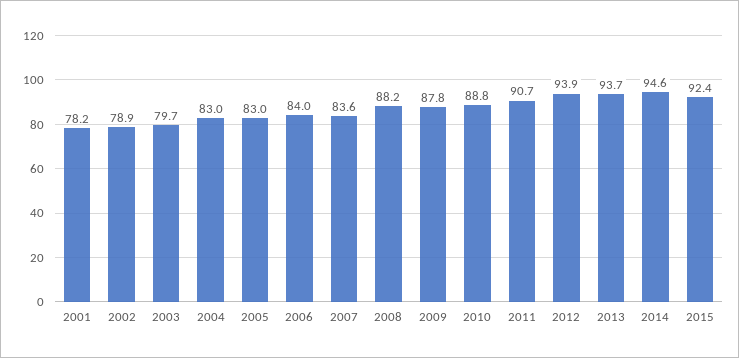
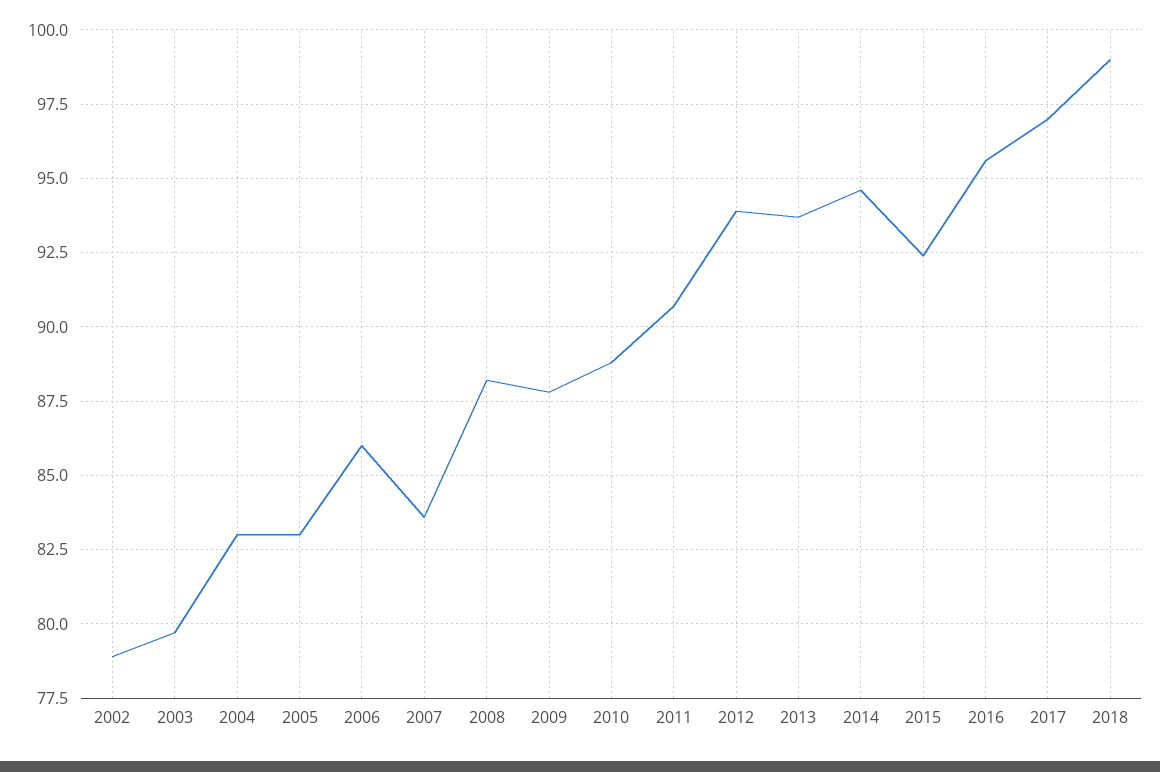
2001: 78.2 -> none
2006: 84 -> 86
2016: none -> 95.5
2017: none -> 97
2018: none -> 99

